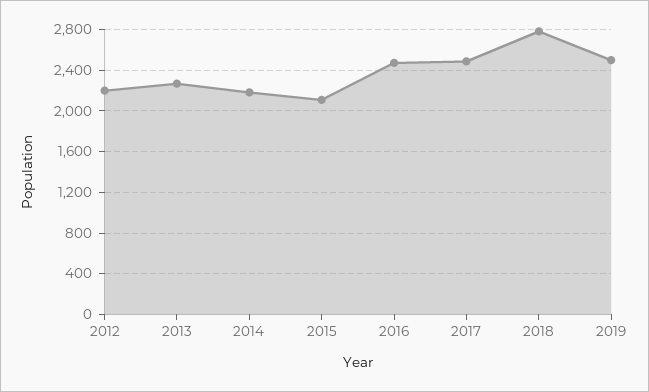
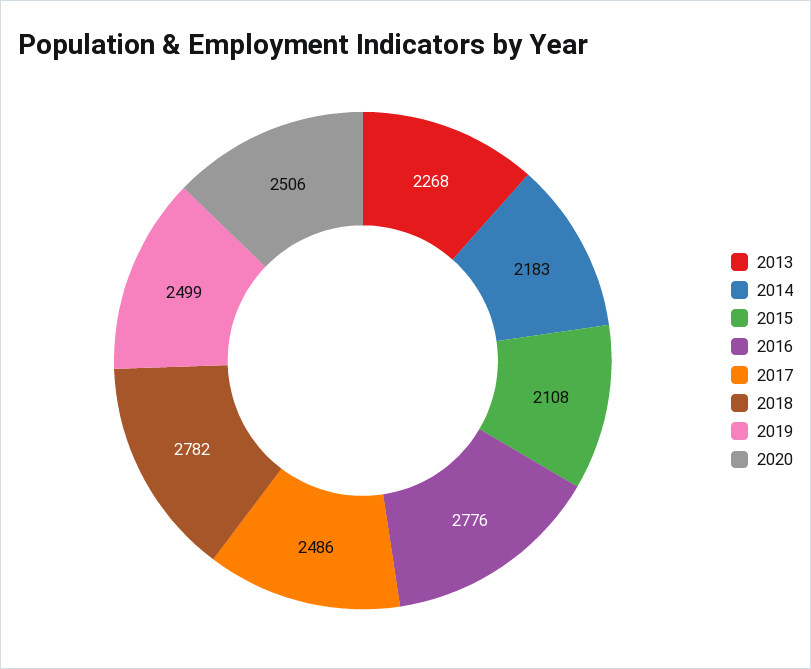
2012: 2200 -> none
2016: 2500 -> 2776
2020: none -> 2506

